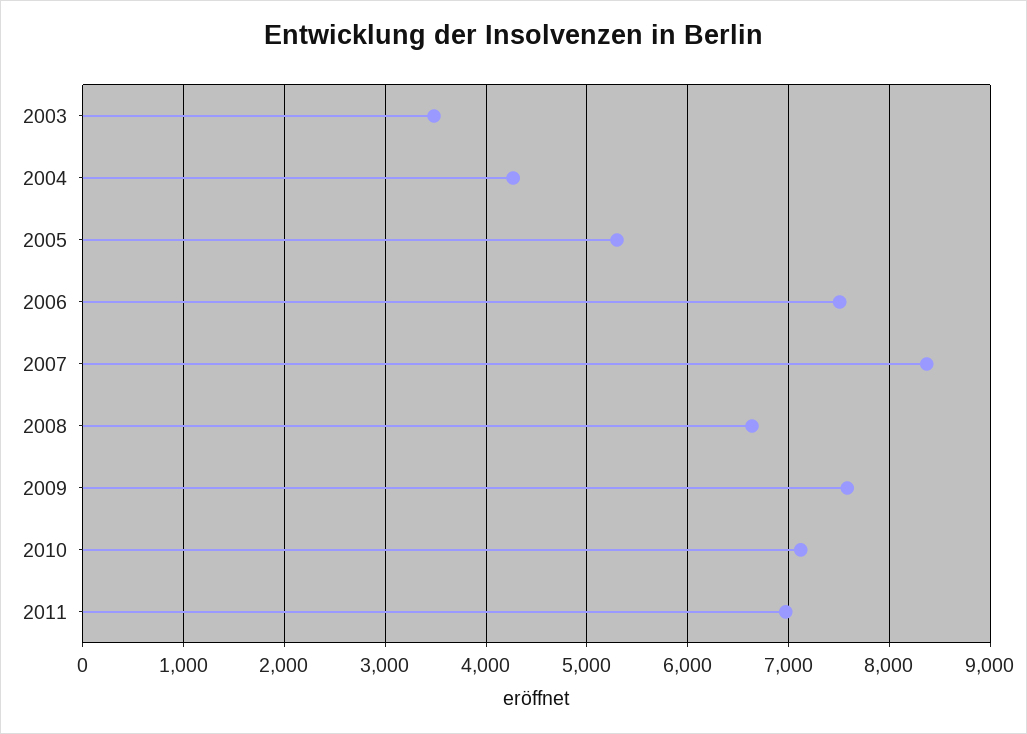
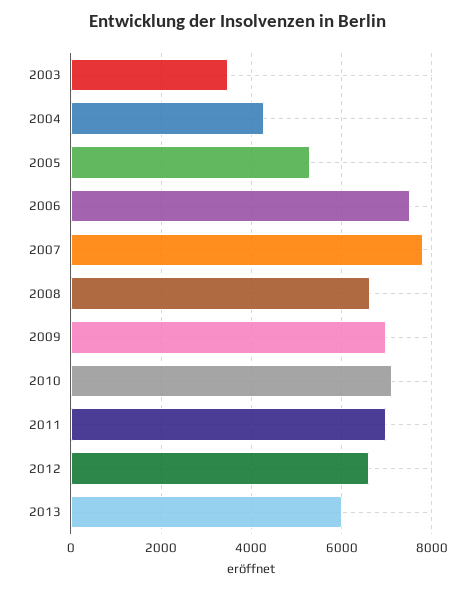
2007: 8400 -> 7800
2009: 7600 -> 7000
2012: none -> 6600
2013: none -> 6000

